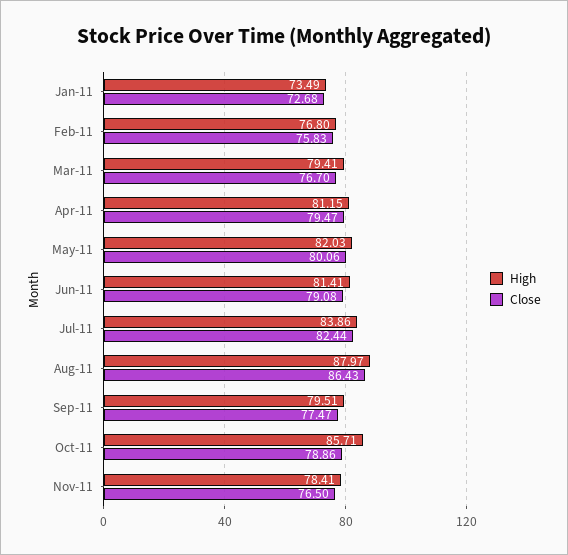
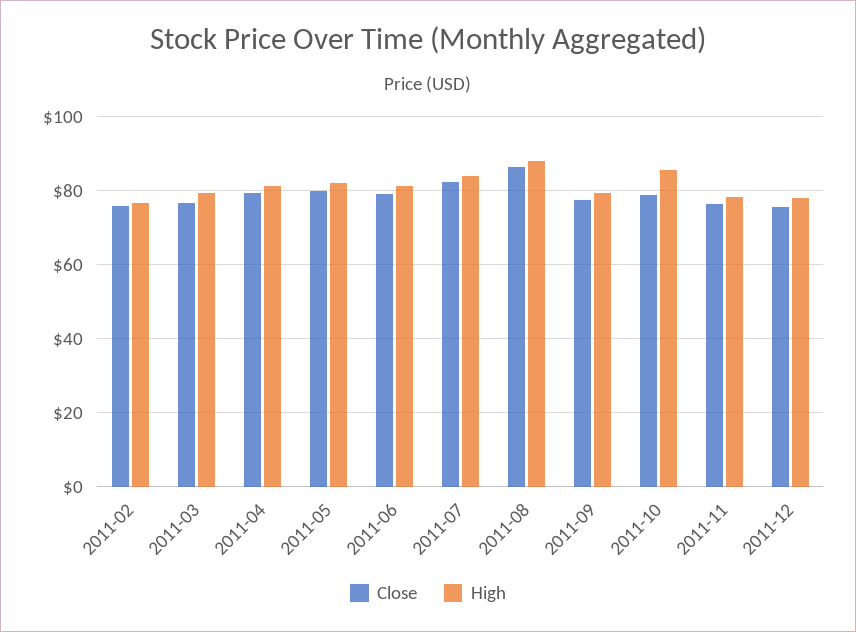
High, Jan-11: 73.49 -> none
Close, Jan-11: 72.68 -> none
Close, 2011-12: none -> 76
High, 2011-12: none -> 78

